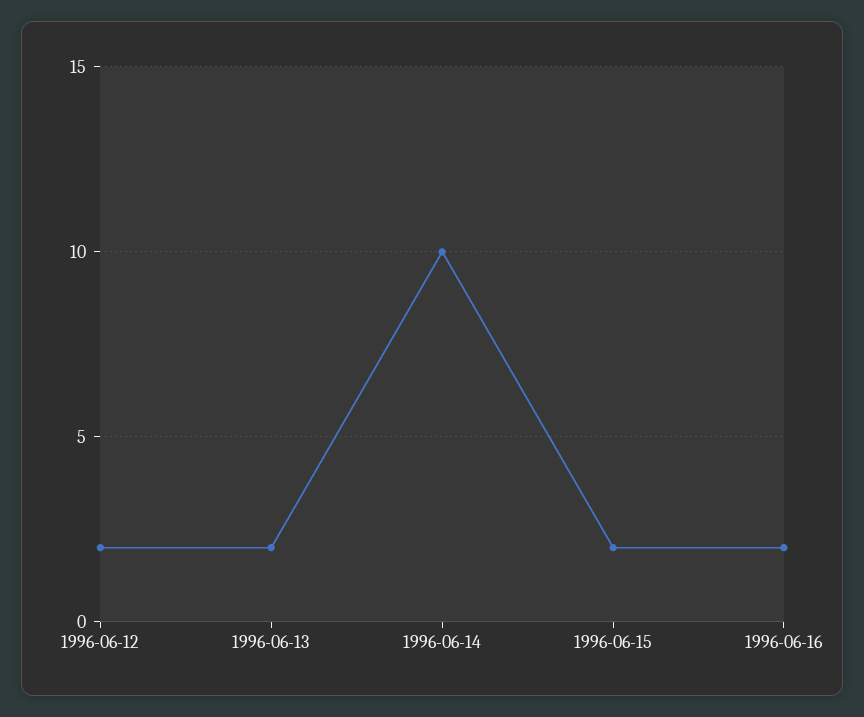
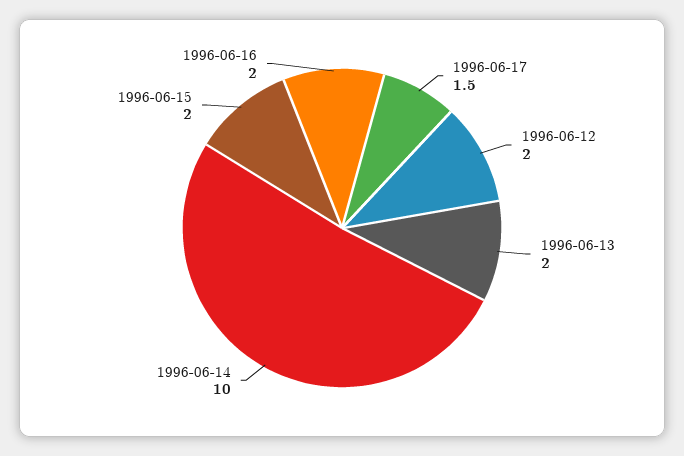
1996-06-17: none -> 1.5

